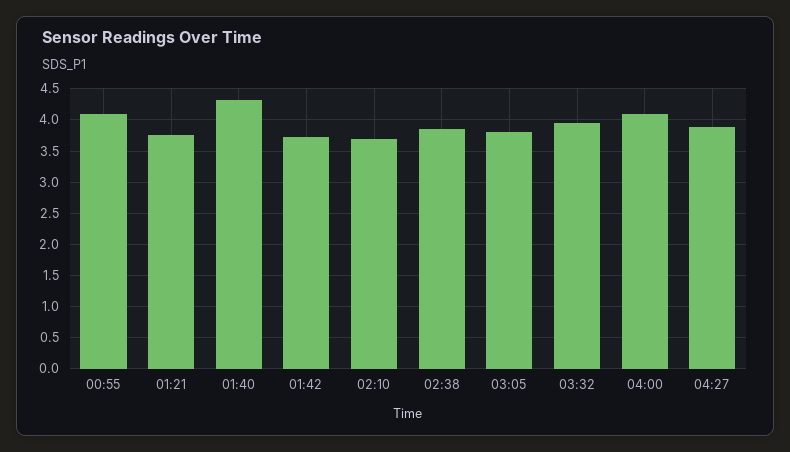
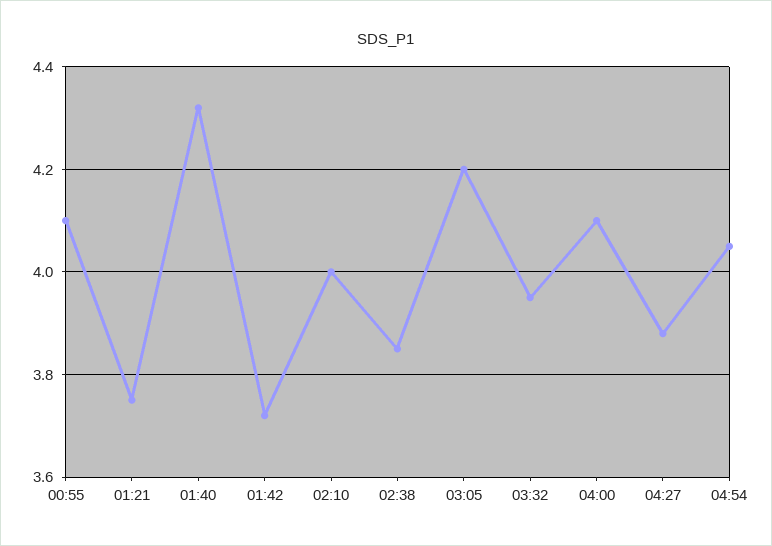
02:10: 3.7 -> 4
03:05: 3.8 -> 4.2
04:54: none -> 4.05

